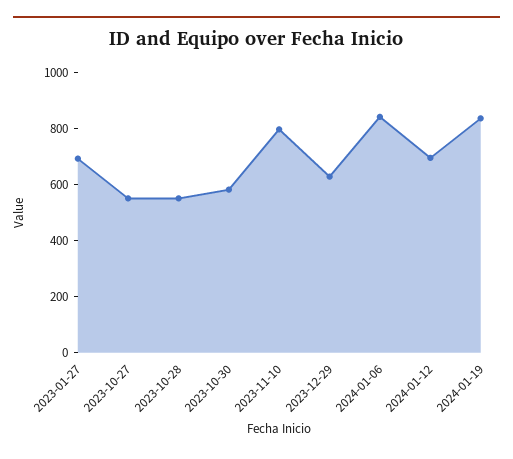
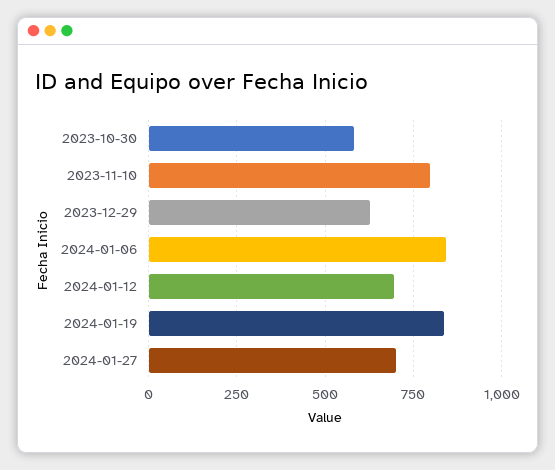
2023-01-27: 700 -> none
2023-10-27: 550 -> none
2023-10-28: 550 -> none
2024-01-27: none -> 700

